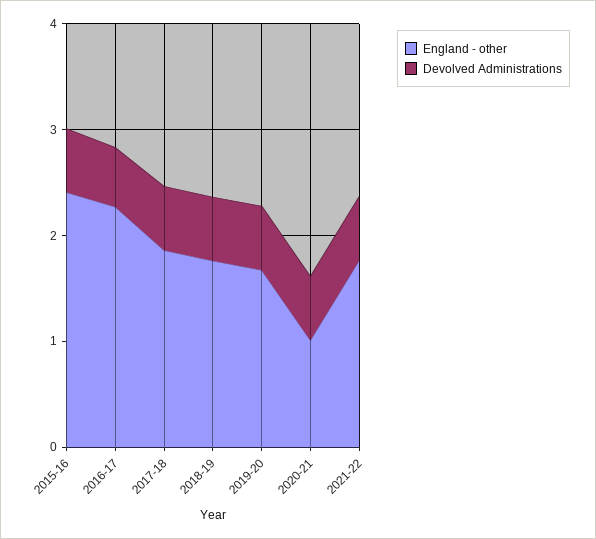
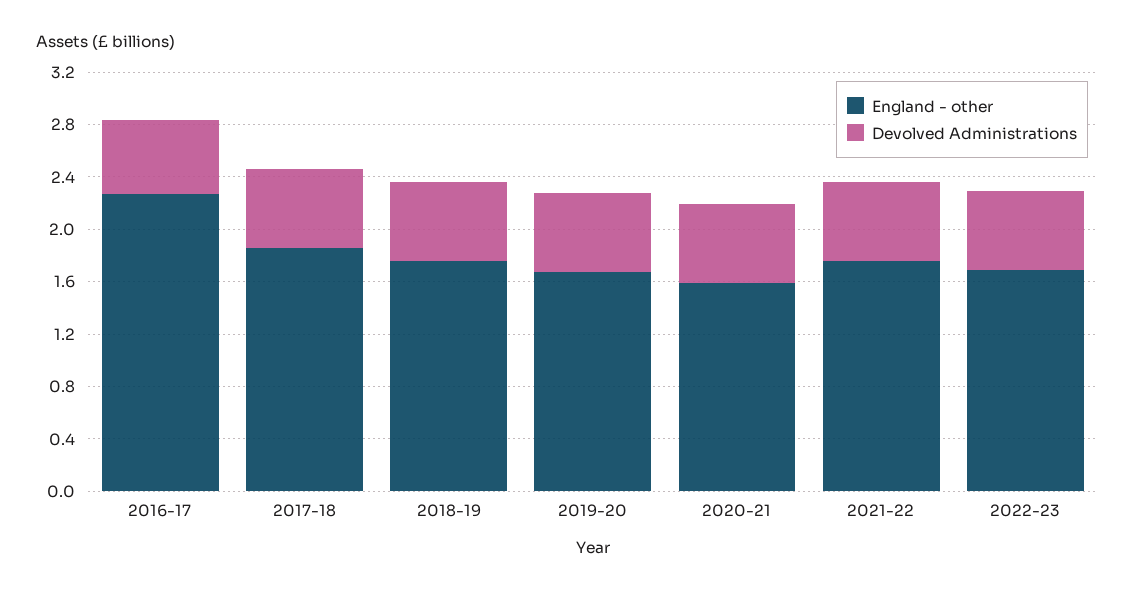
England - other, 2015-16: 2.4 -> none
Devolved Administrations, 2015-16: 0.6 -> none
England - other, 2020-21: 1 -> 1.6
England - other, 2022-23: none -> 1.7
Devolved Administrations, 2022-23: none -> 0.6

